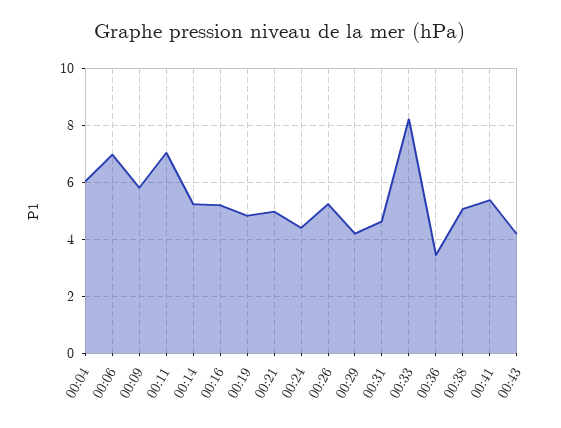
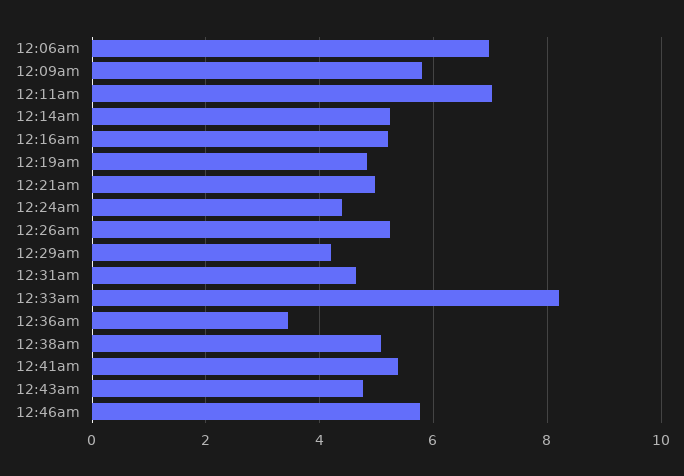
00:04: 6 -> none
00:43: 4.25 -> 4.8
12:46am: none -> 5.8

